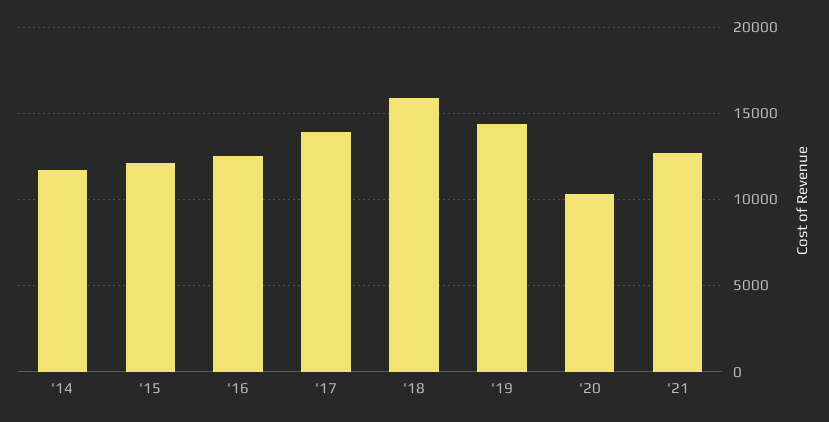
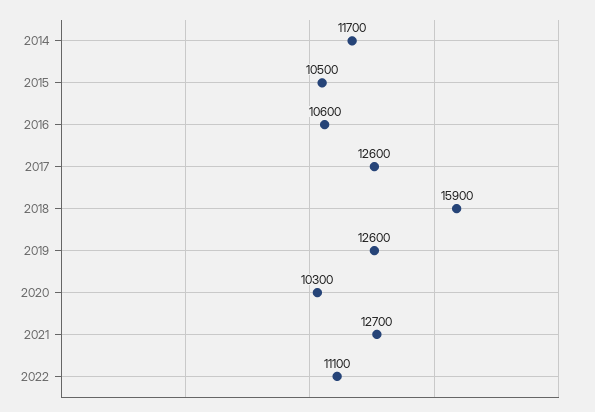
'15: 12000 -> 10500
'16: 12500 -> 10600
'17: 14000 -> 12600
'19: 14500 -> 12600
2022: none -> 11100

